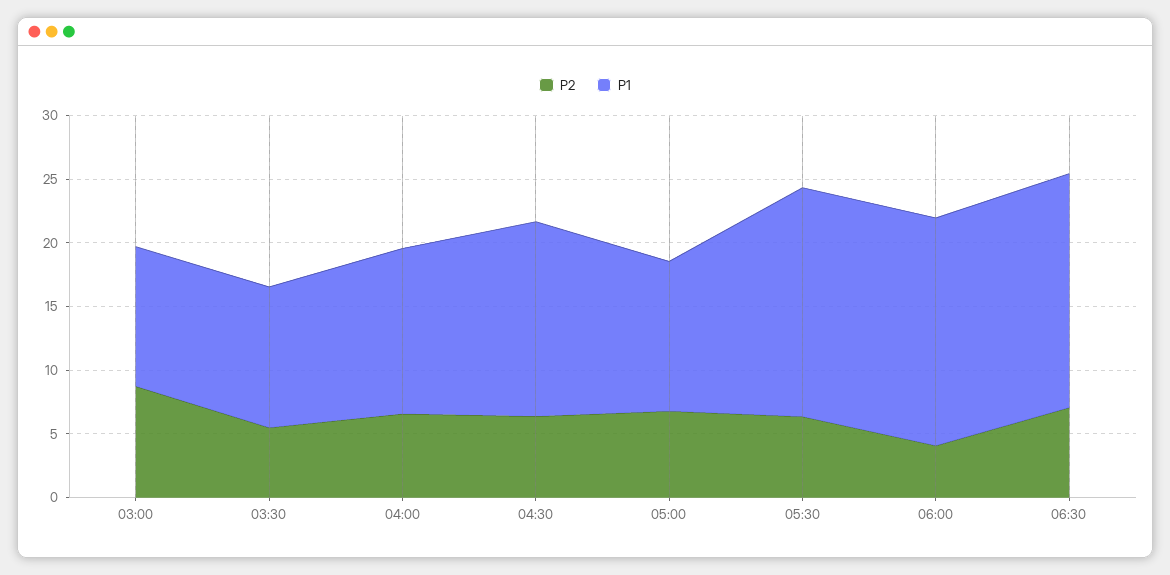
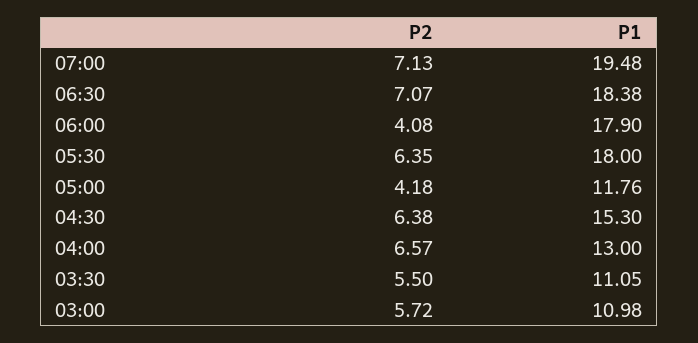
P2, 03:00: 9 -> 5.72
P2, 05:00: 7 -> 4.18
P2, 07:00: none -> 7.13
P1, 07:00: none -> 19.48

